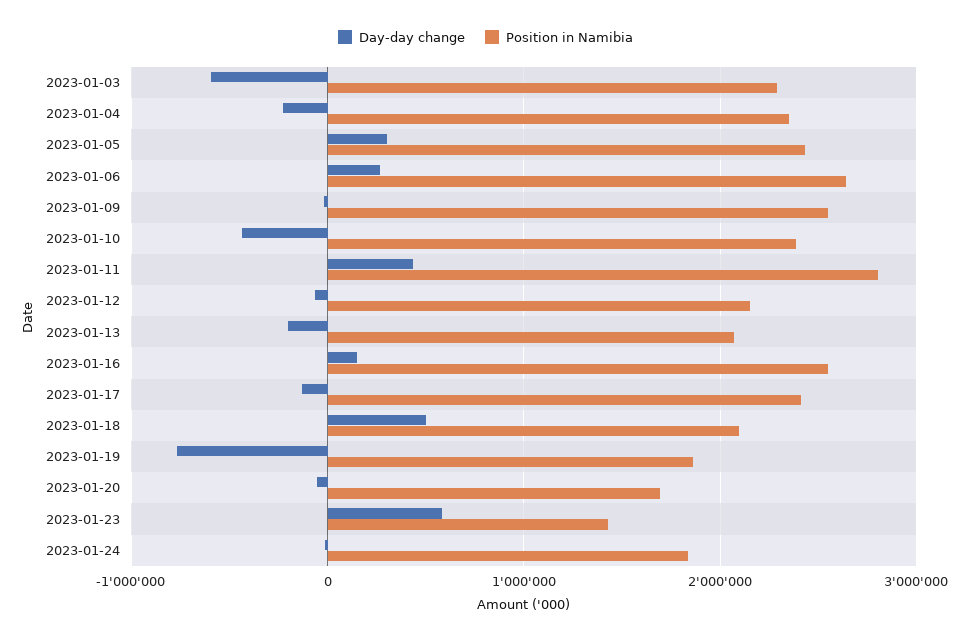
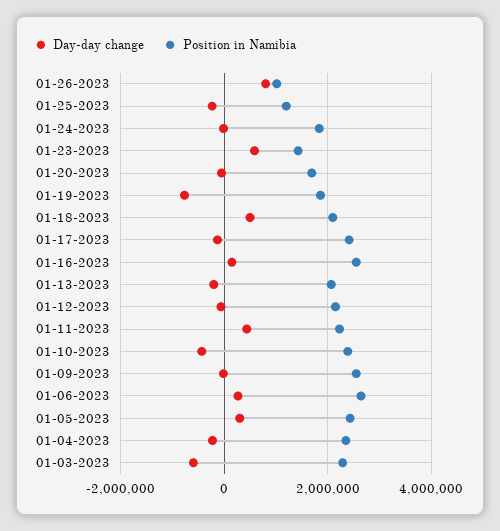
Position in Namibia, 2023-01-11: 2800000 -> 2200000
Day-day change, 01-26-2023: none -> 800000
Position in Namibia, 01-26-2023: none -> 1000000
Day-day change, 01-25-2023: none -> -200000
Position in Namibia, 01-25-2023: none -> 1200000

